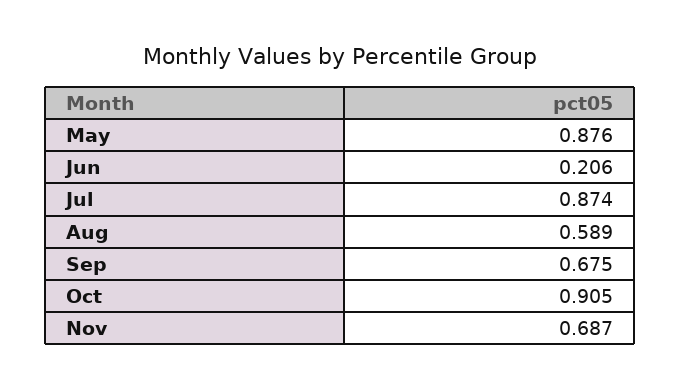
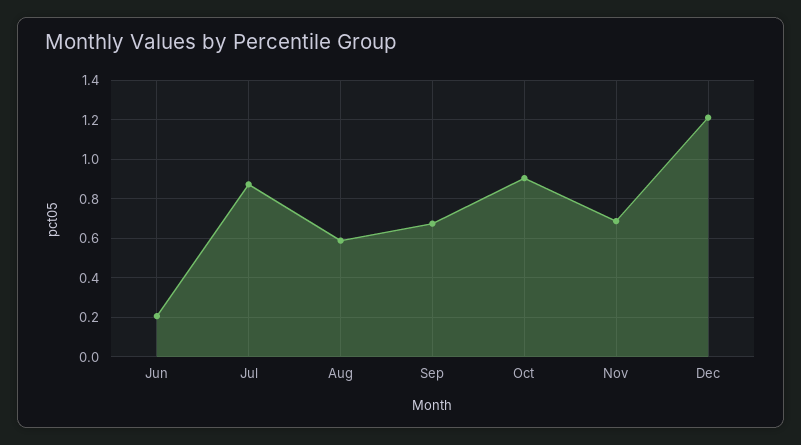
May: 0.876 -> none
Dec: none -> 1.2

